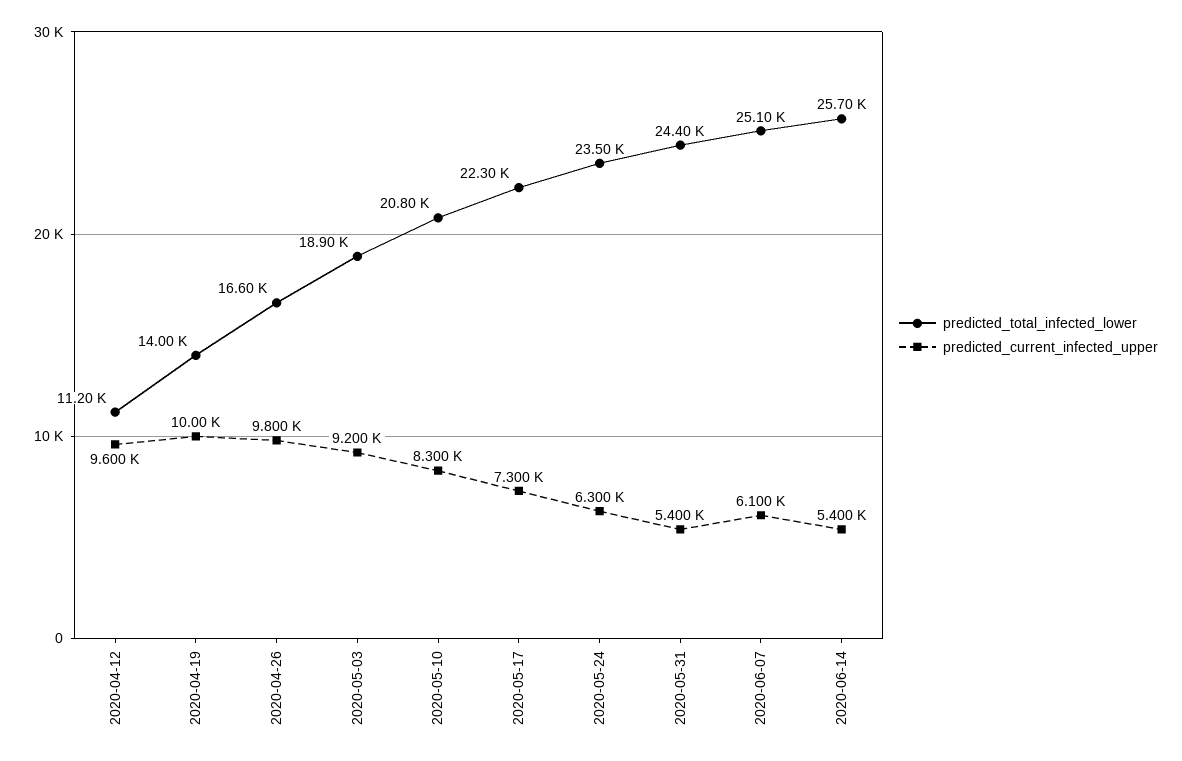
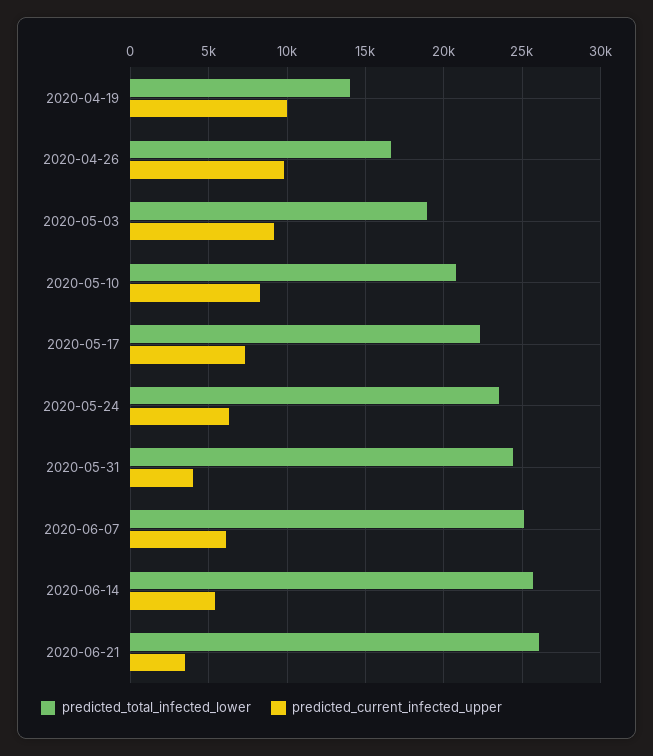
predicted_total_infected_lower, 2020-04-12: 11200 -> none
predicted_current_infected_upper, 2020-04-12: 9600 -> none
predicted_current_infected_upper, 2020-05-31: 5400 -> 4000
predicted_total_infected_lower, 2020-06-21: none -> 26000
predicted_current_infected_upper, 2020-06-21: none -> 3500

